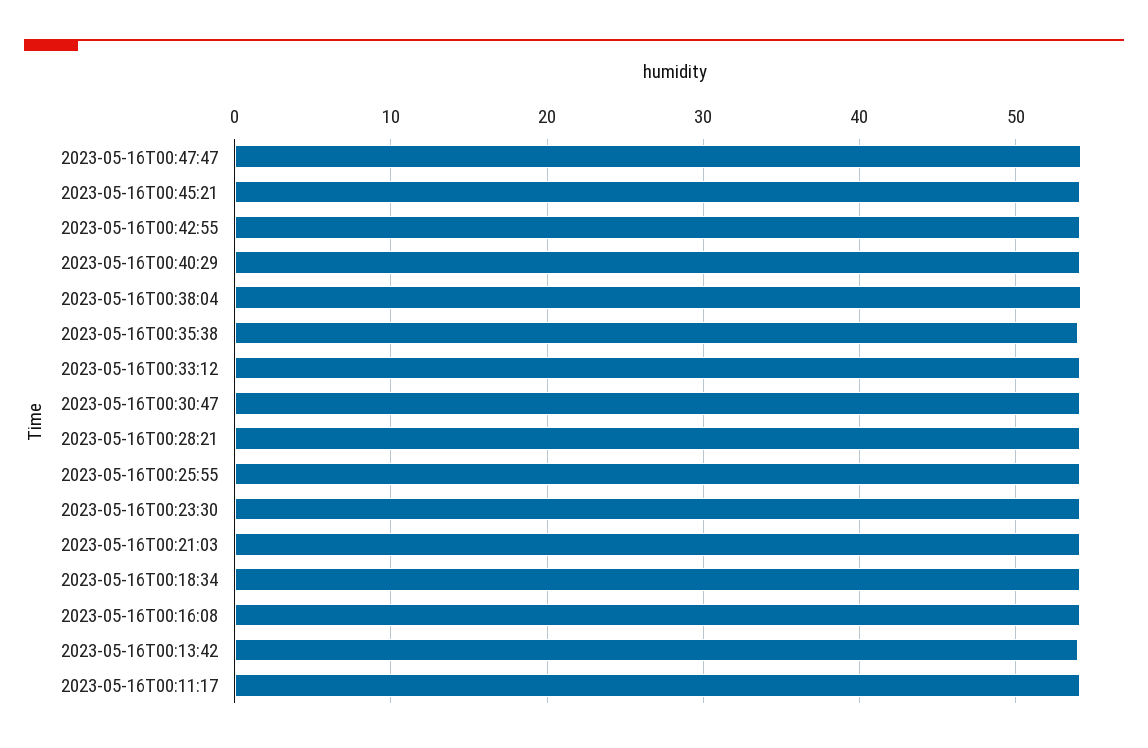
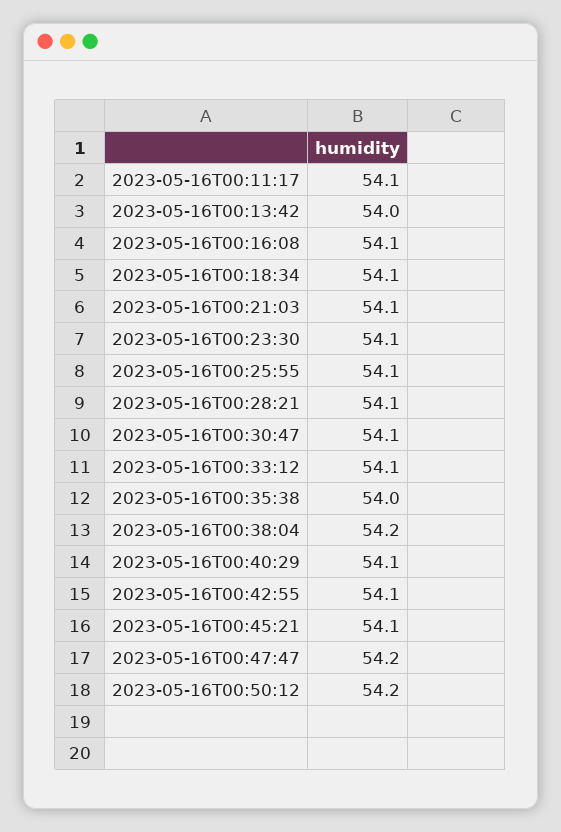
2023-05-16T00:50:12: none -> 54.2

